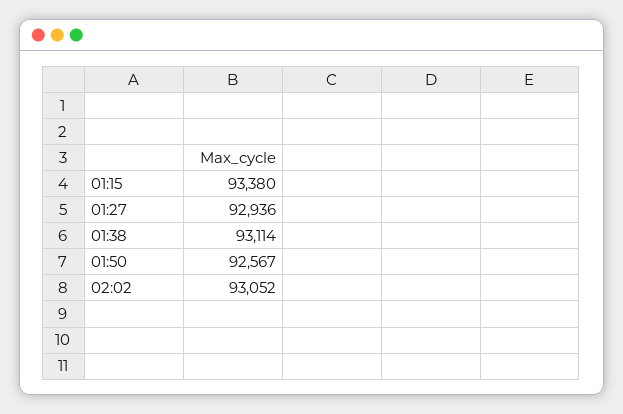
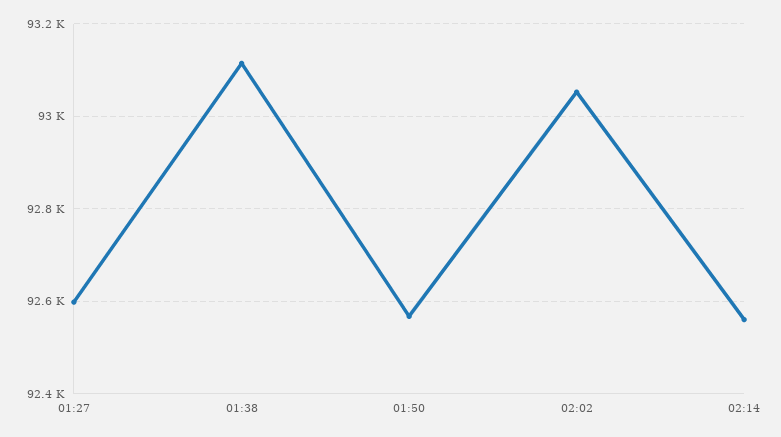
01:15: 93380 -> none
01:27: 92936 -> 92600
02:14: none -> 92560

